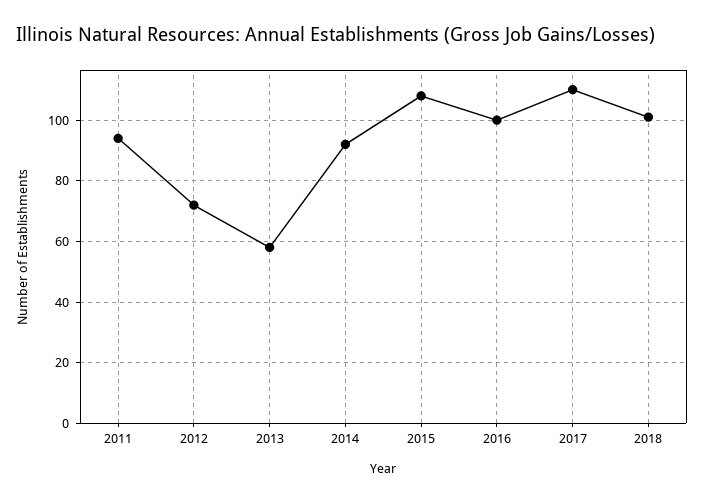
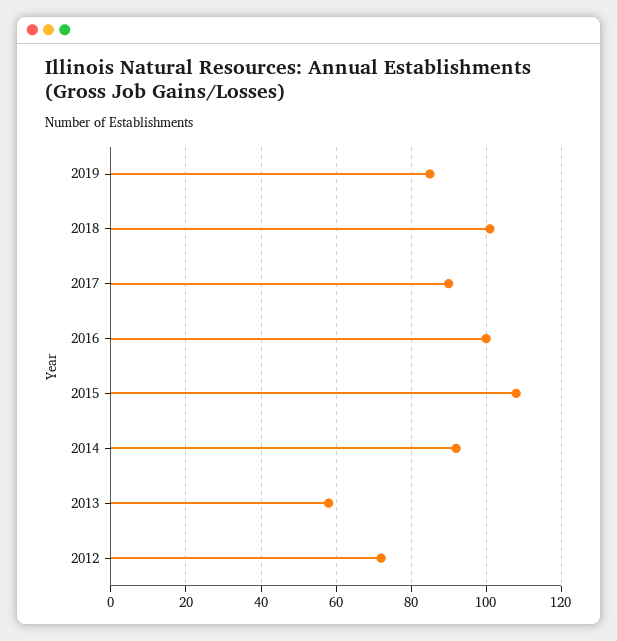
2011: 95 -> none
2017: 110 -> 90
2019: none -> 85

